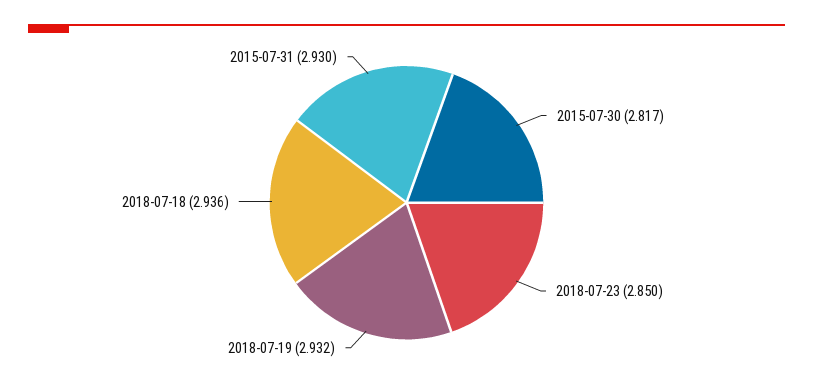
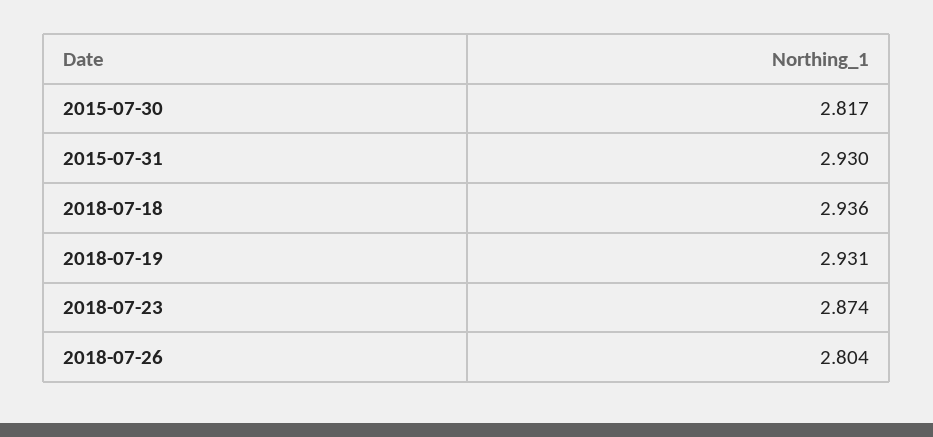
2018-07-23: 2.85 -> 2.874
2018-07-19: 2.932 -> 2.931
2018-07-26: none -> 2.804

